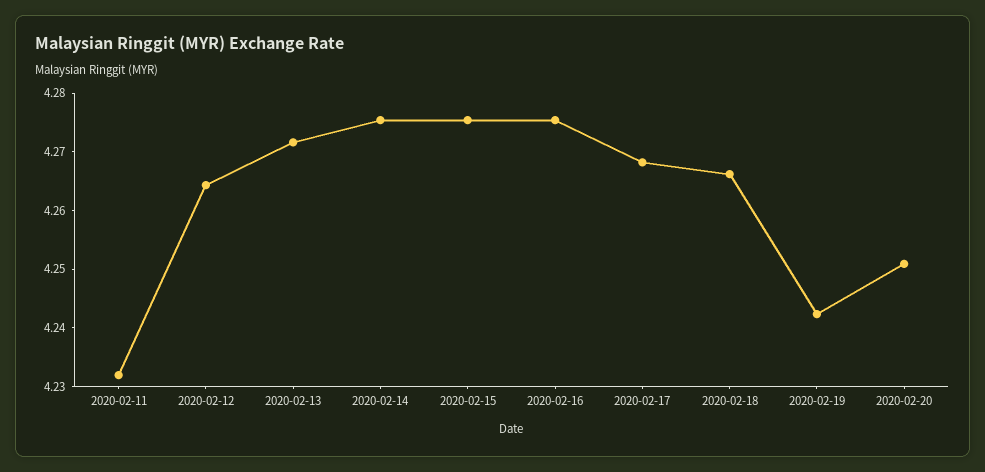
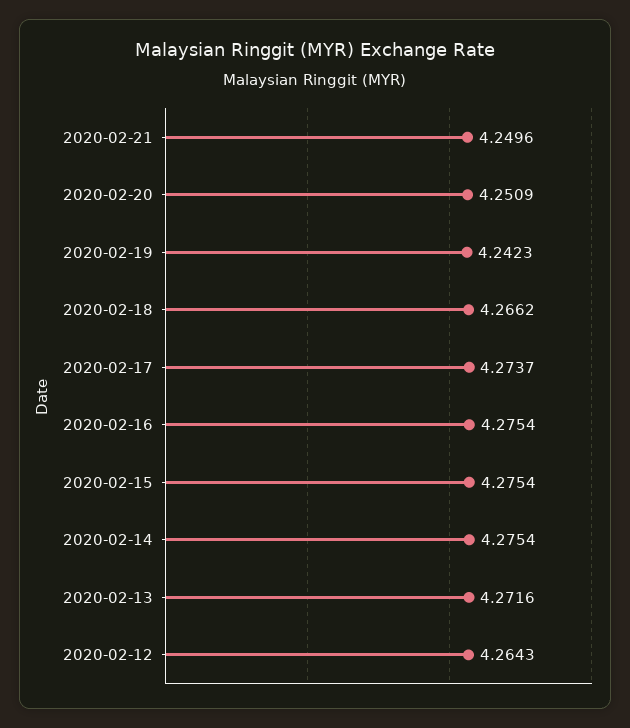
2020-02-11: 4.232 -> none
2020-02-17: 4.268 -> 4.2737
2020-02-21: none -> 4.2496

